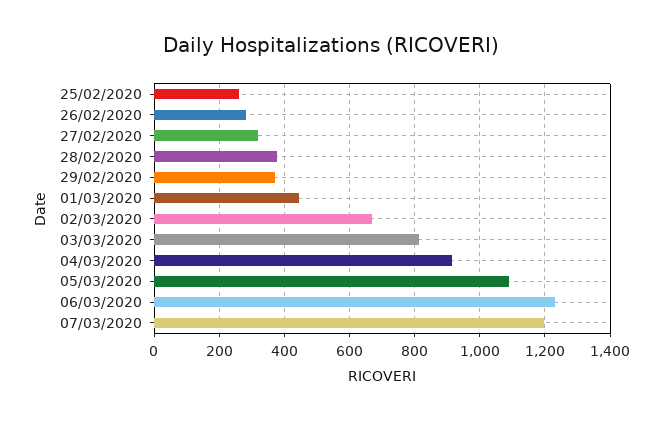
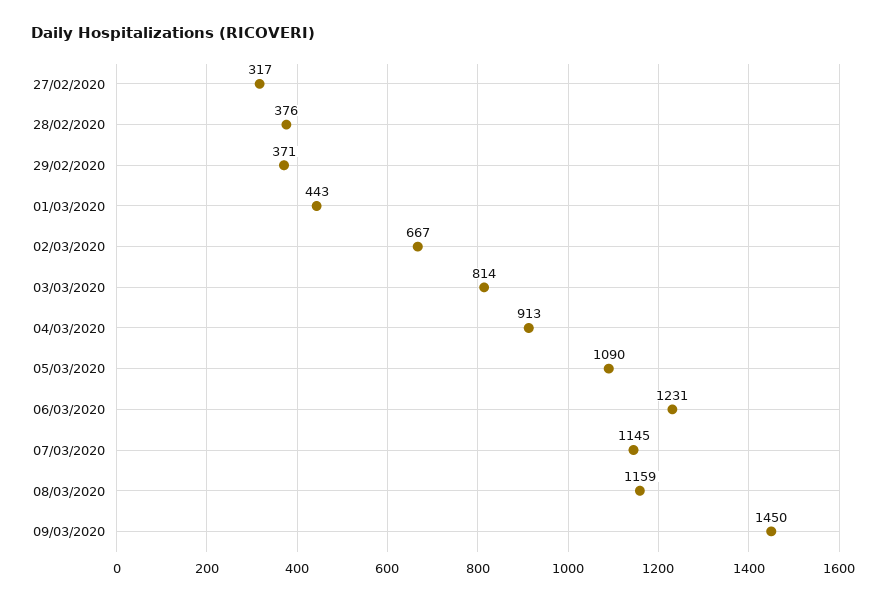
25/02/2020: 260 -> none
26/02/2020: 280 -> none
07/03/2020: 1200 -> 1145
08/03/2020: none -> 1159
09/03/2020: none -> 1450

